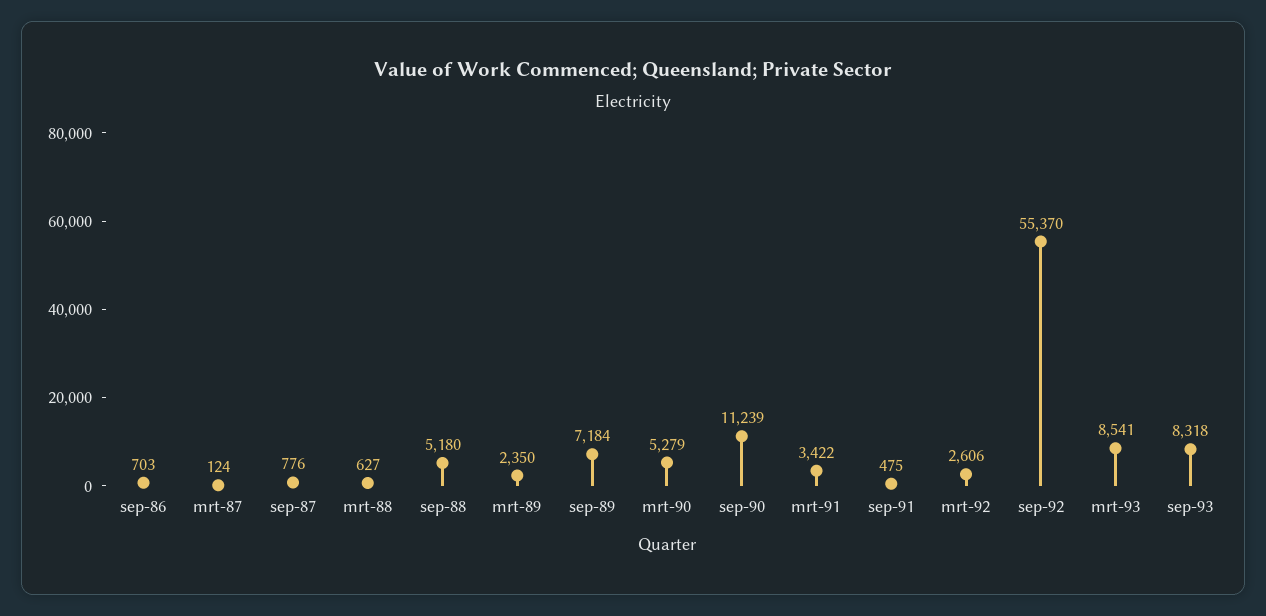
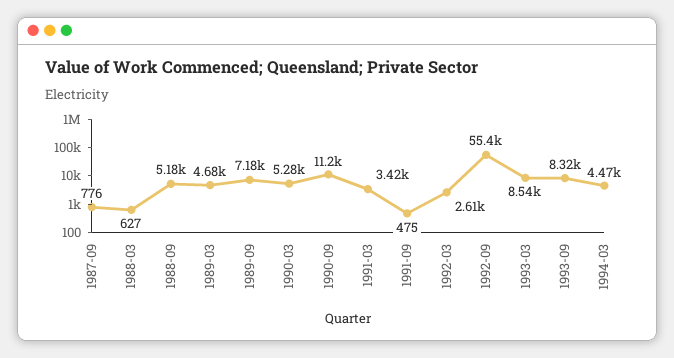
sep-86: 703 -> none
mrt-87: 124 -> none
mrt-89: 2350 -> 4680
1994-03: none -> 4470

